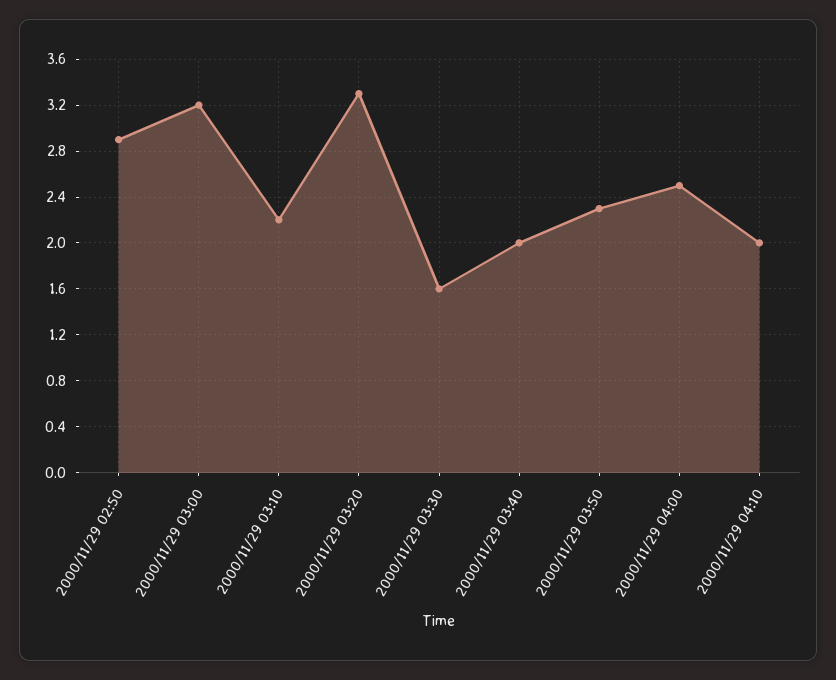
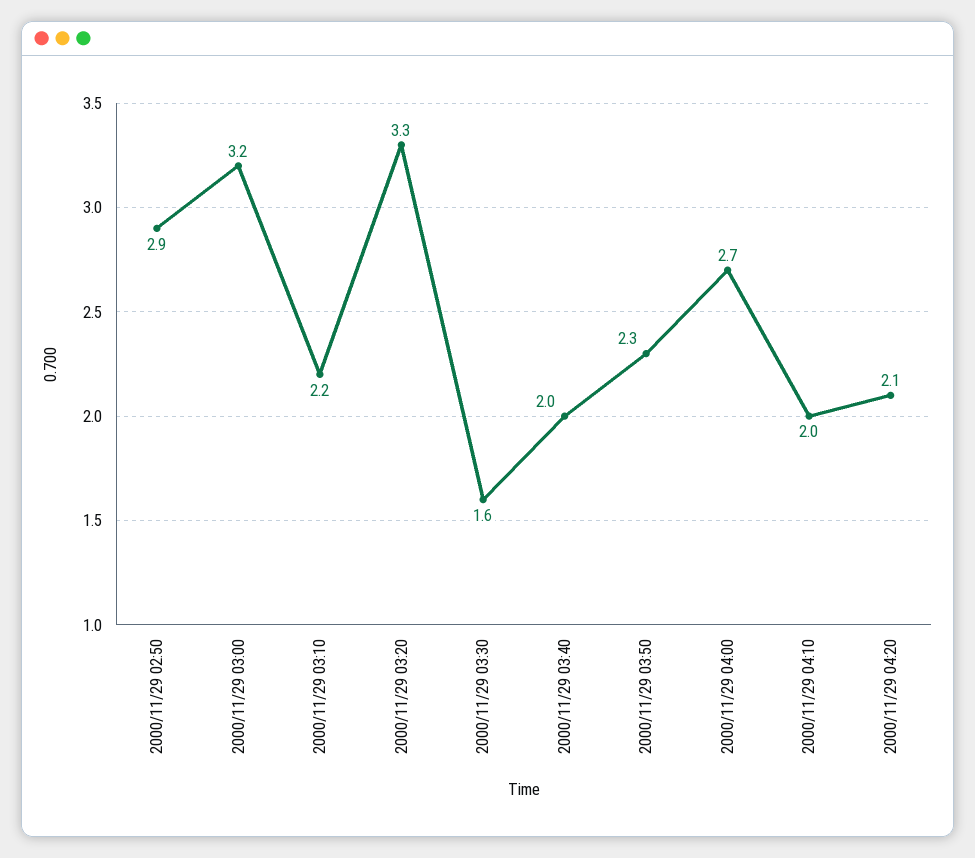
2000/11/29 04:00: 2.5 -> 2.7
2000/11/29 04:20: none -> 2.1

